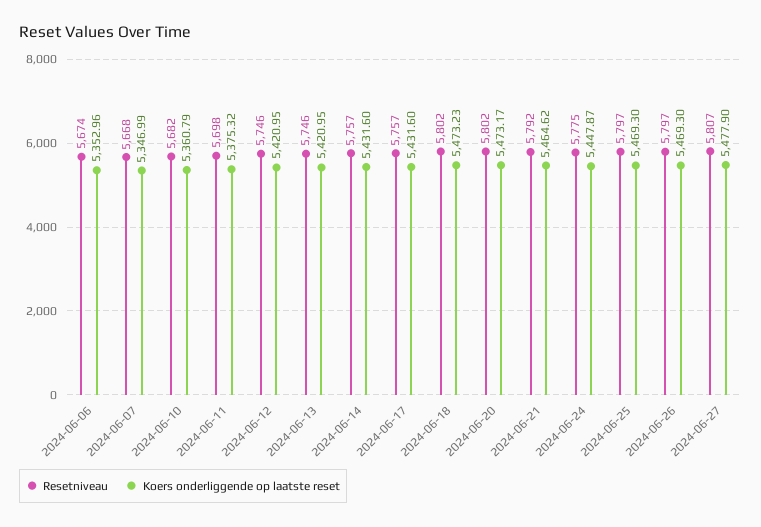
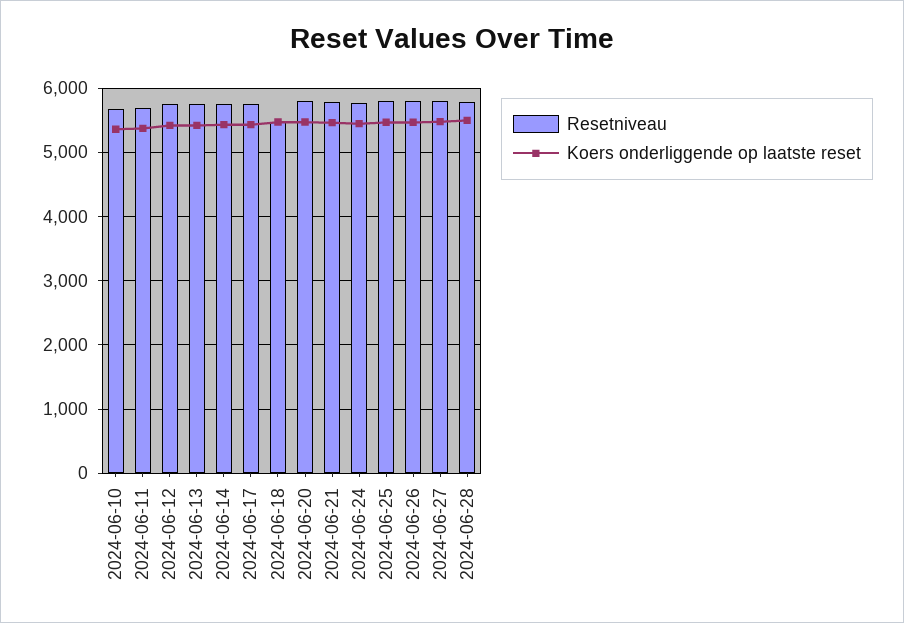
Resetniveau, 2024-06-06: 5674 -> none
Koers onderliggende op laatste reset, 2024-06-06: 5352.96 -> none
Resetniveau, 2024-06-07: 5668 -> none
Koers onderliggende op laatste reset, 2024-06-07: 5346.99 -> none
Resetniveau, 2024-06-18: 5802 -> 5500
Resetniveau, 2024-06-28: none -> 5800
Koers onderliggende op laatste reset, 2024-06-28: none -> 5500

